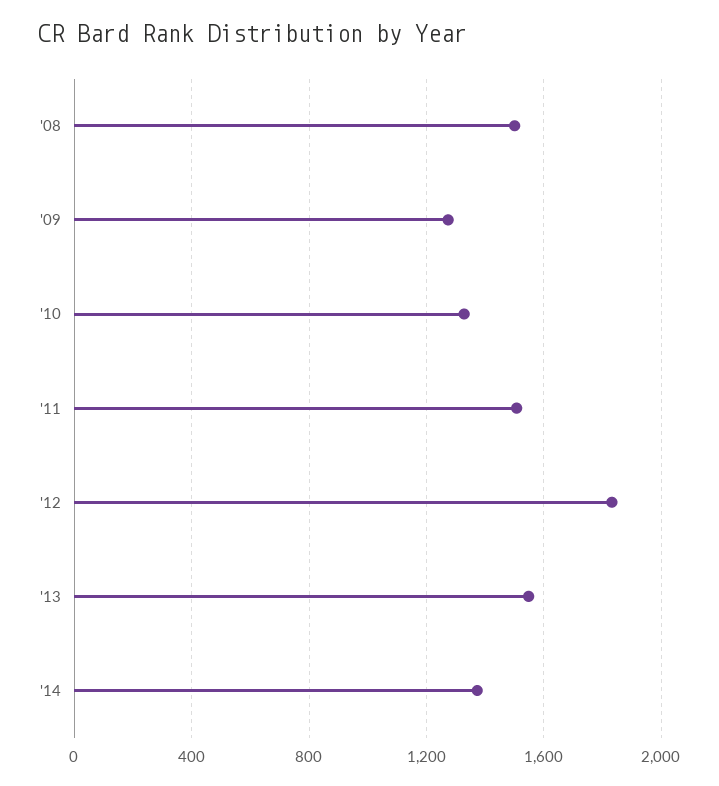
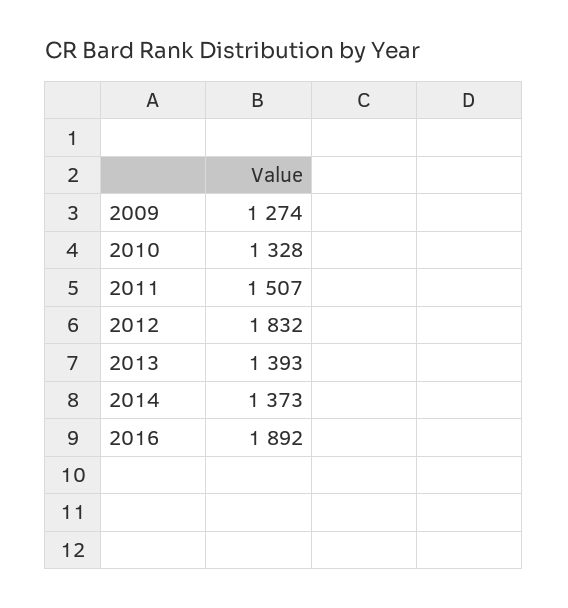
'08: 1500 -> none
'13: 1550 -> 1393
2016: none -> 1892

